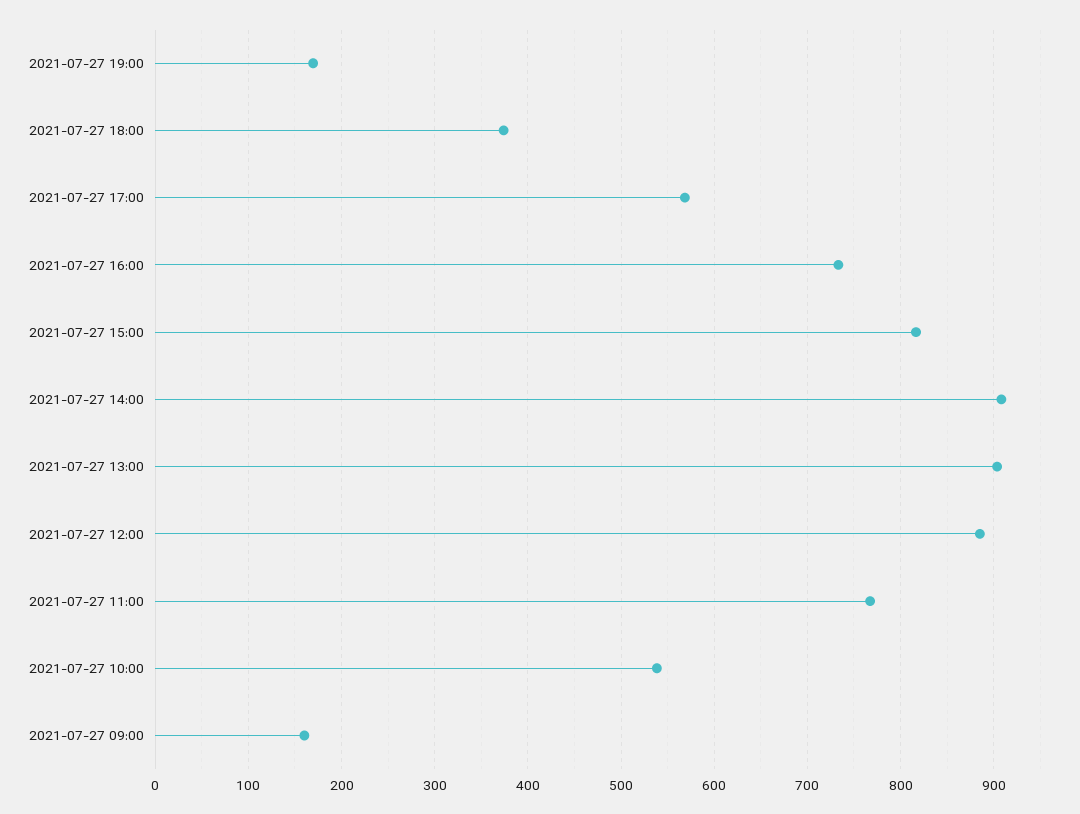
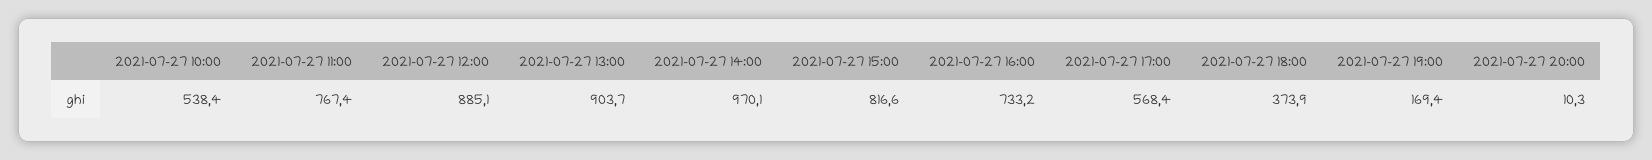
2021-07-27 14:00: 910 -> 970.1
2021-07-27 09:00: 160 -> none
2021-07-27 20:00: none -> 10.3

